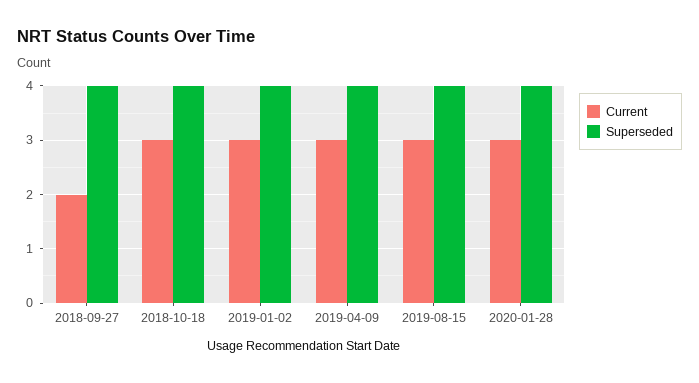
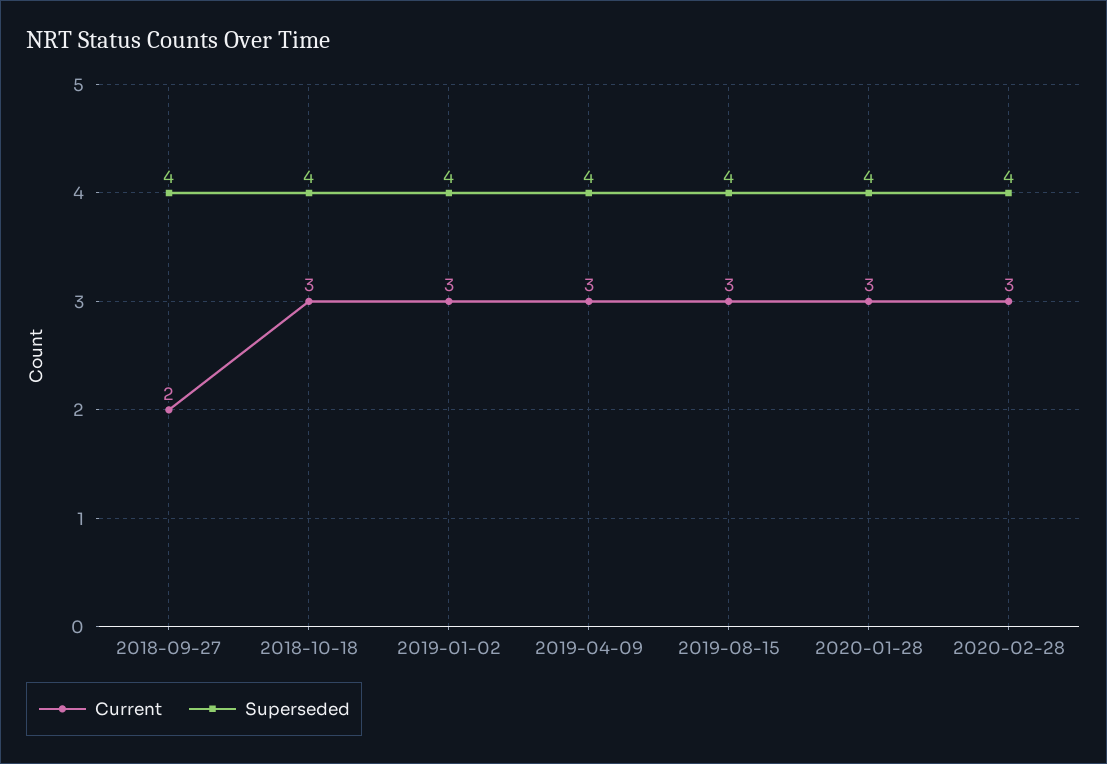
Current, 2020-02-28: none -> 3
Superseded, 2020-02-28: none -> 4

